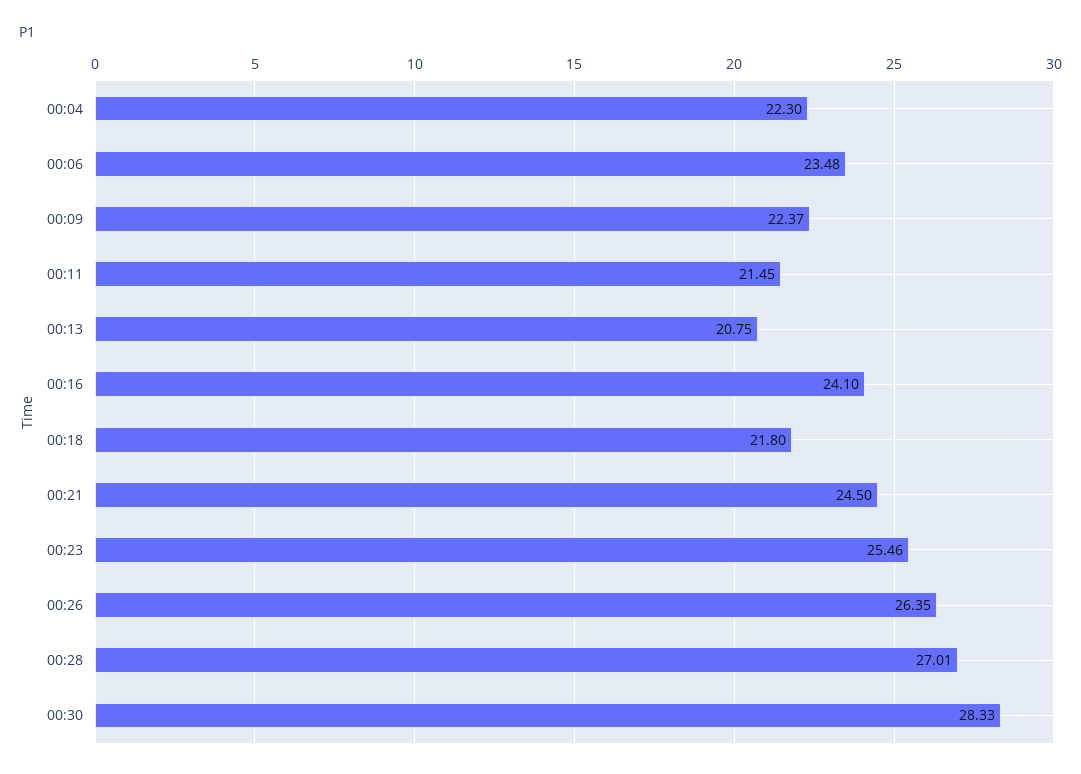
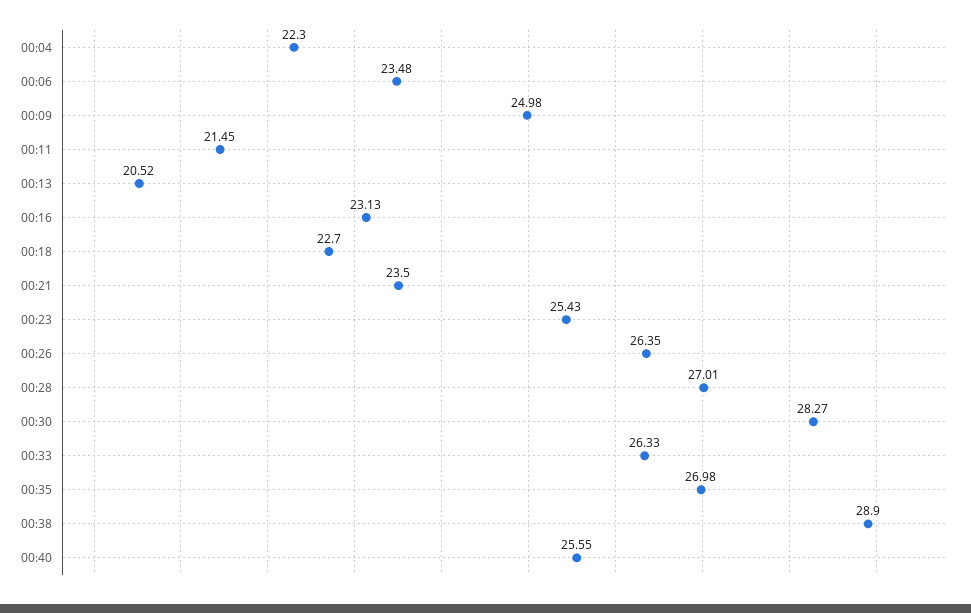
00:09: 22.37 -> 24.98
00:13: 20.75 -> 20.52
00:16: 24.1 -> 23.13
00:18: 21.8 -> 22.7
00:21: 24.5 -> 23.5
00:23: 25.46 -> 25.43
00:30: 28.33 -> 28.27
00:33: none -> 26.33
00:35: none -> 26.98
00:38: none -> 28.9
00:40: none -> 25.55

